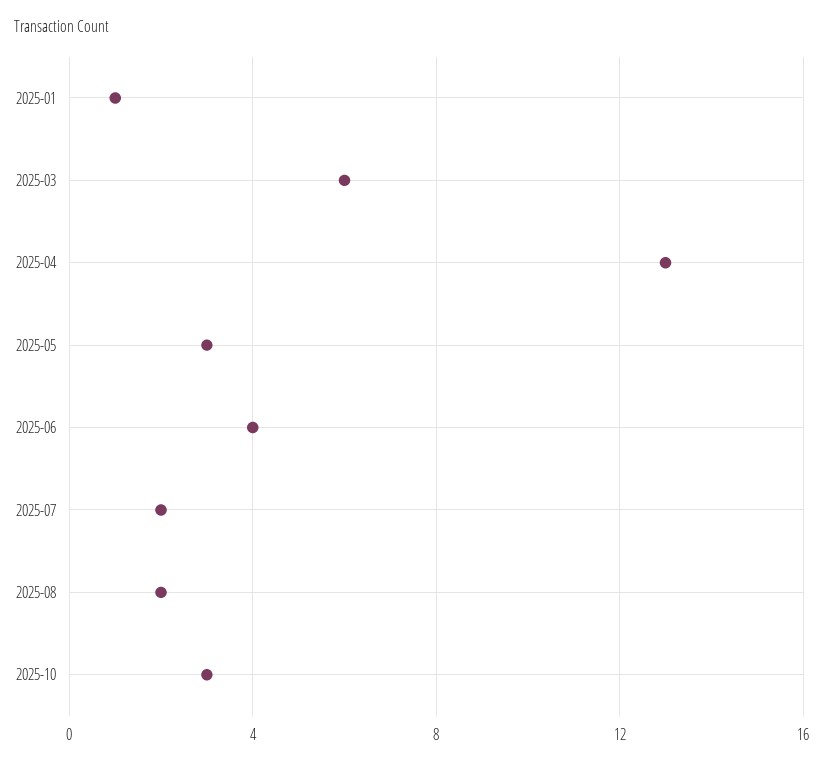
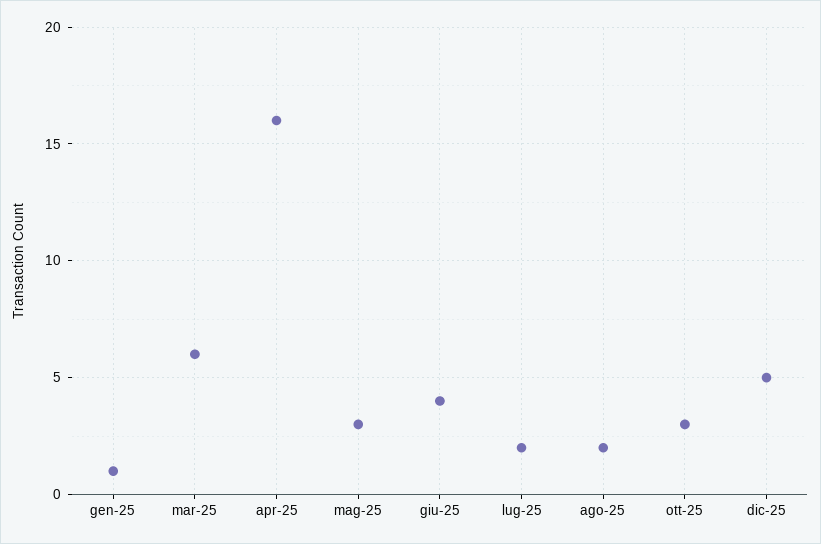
2025-04: 13 -> 16
dic-25: none -> 5

